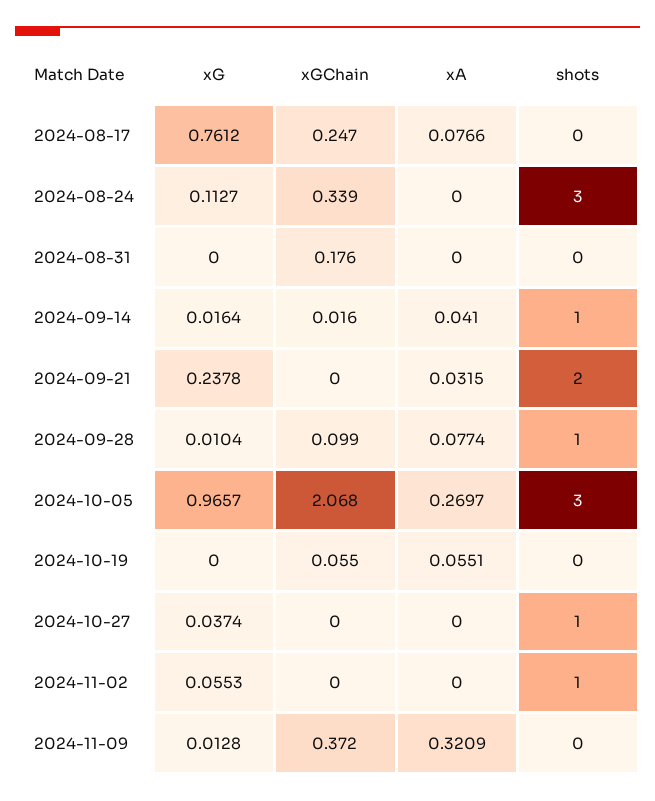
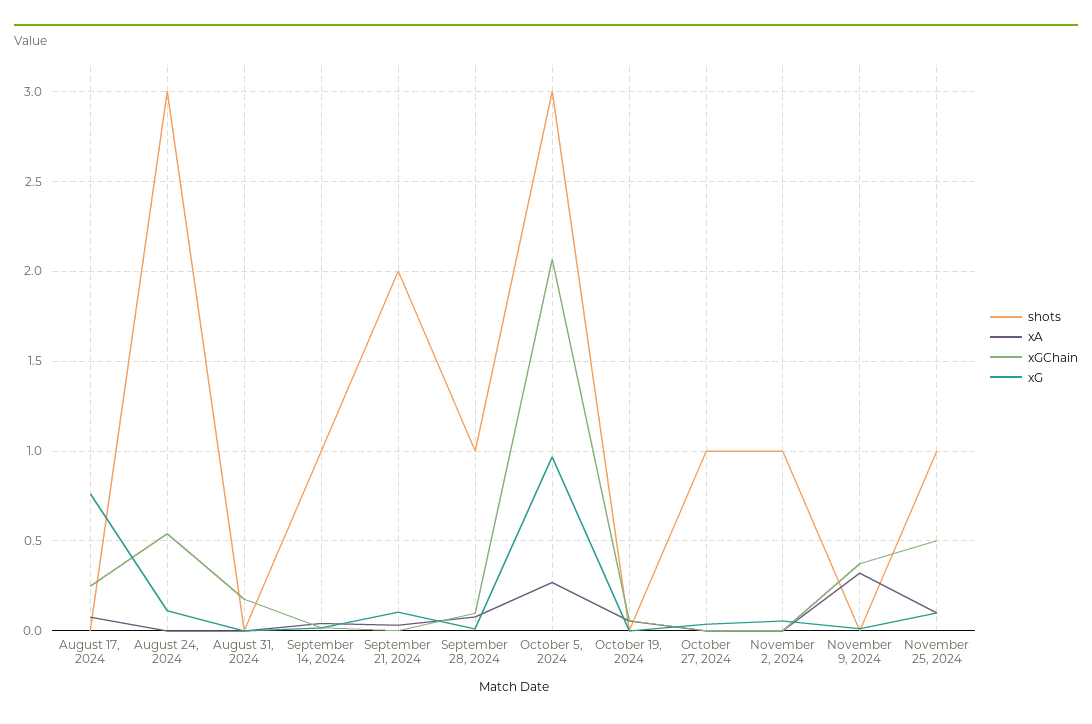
xGChain, 2024-08-24: 0.339 -> 0.55
xG, 2024-09-21: 0.2378 -> 0.1
shots, November 25, 2024: none -> 1
xA, November 25, 2024: none -> 0.1
xGChain, November 25, 2024: none -> 0.5
xG, November 25, 2024: none -> 0.1

